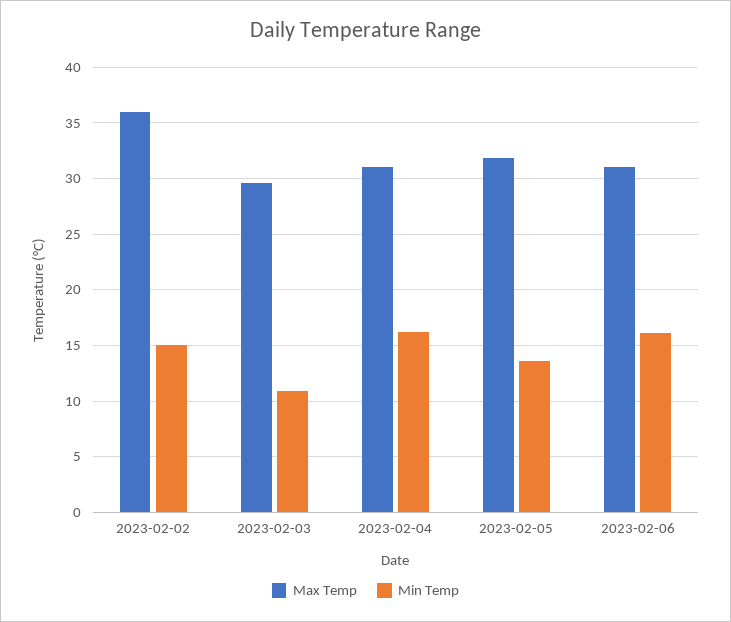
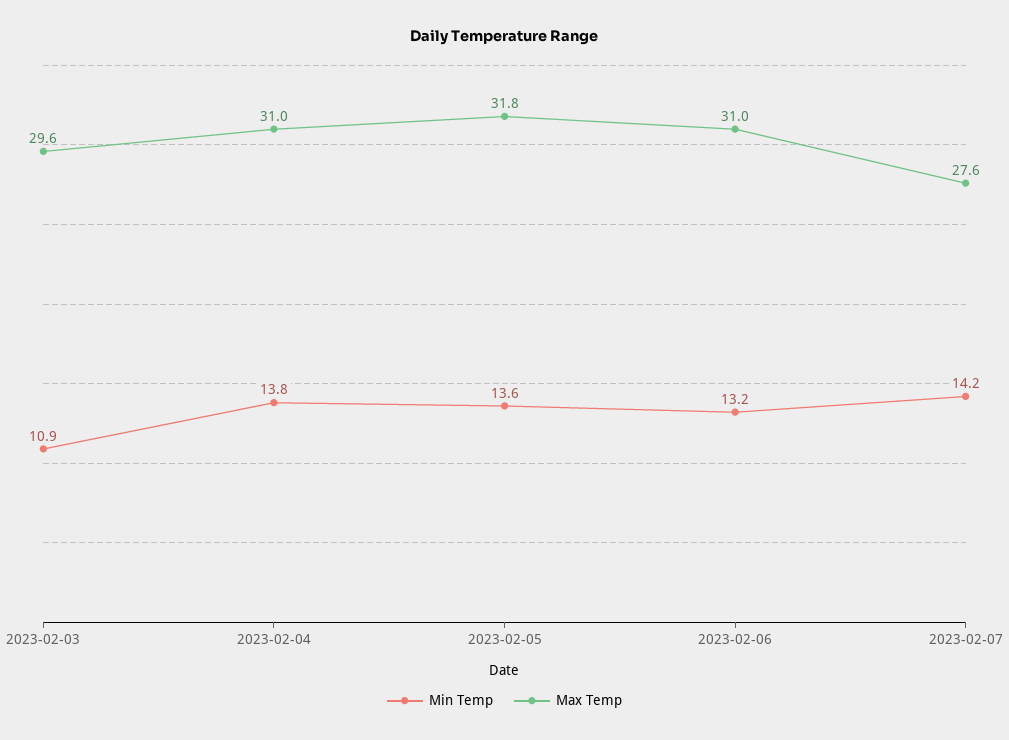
Max Temp, 2023-02-02: 36 -> none
Min Temp, 2023-02-02: 15 -> none
Min Temp, 2023-02-04: 16 -> 13.8
Min Temp, 2023-02-06: 16 -> 13.2
Min Temp, 2023-02-07: none -> 14.2
Max Temp, 2023-02-07: none -> 27.6

